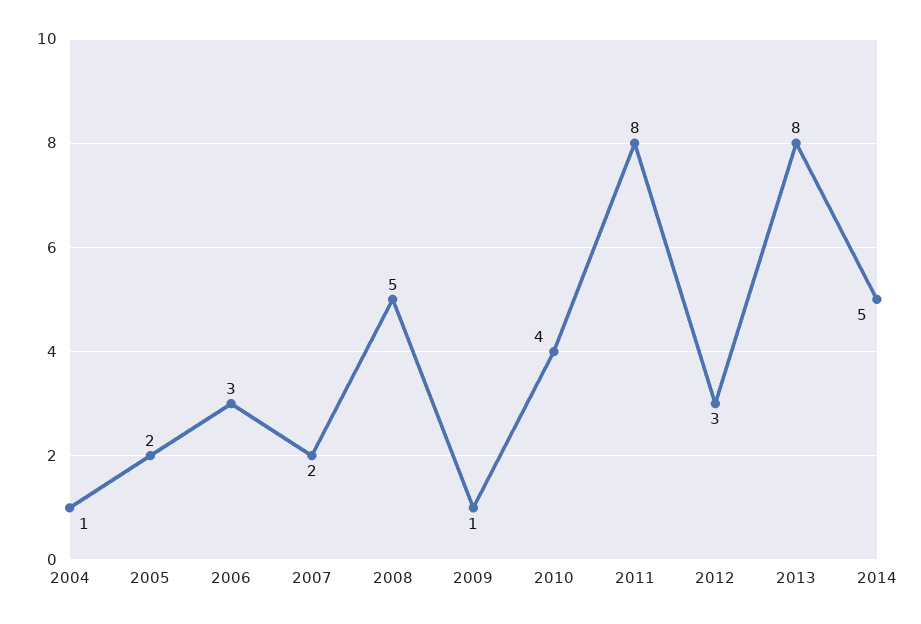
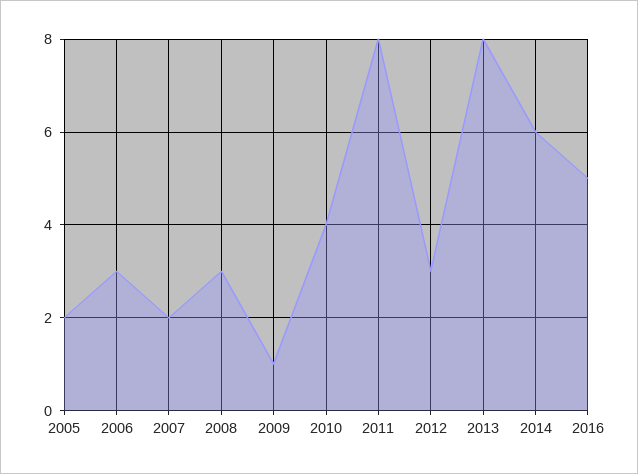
2004: 1 -> none
2008: 5 -> 3
2014: 5 -> 6
2016: none -> 5

